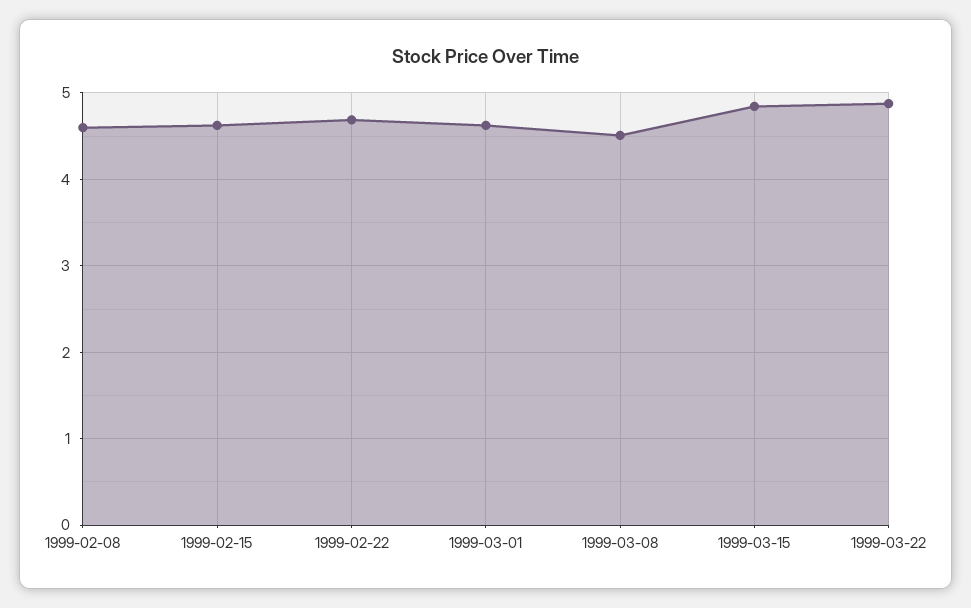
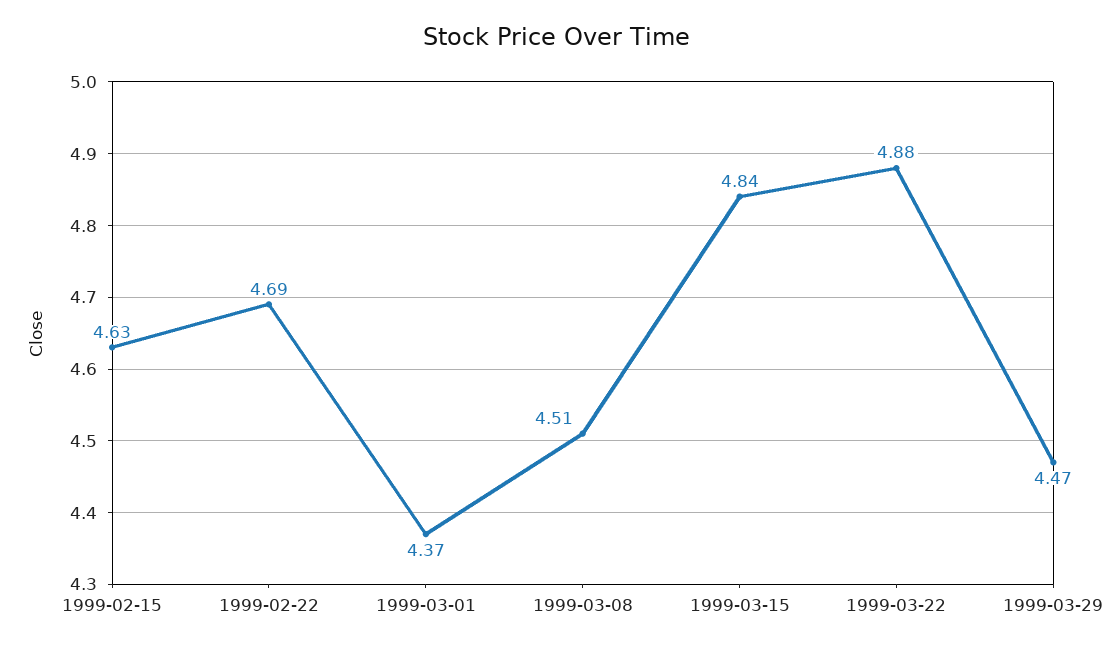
1999-02-08: 4.6 -> none
1999-03-01: 4.6 -> 4.37
1999-03-29: none -> 4.47

